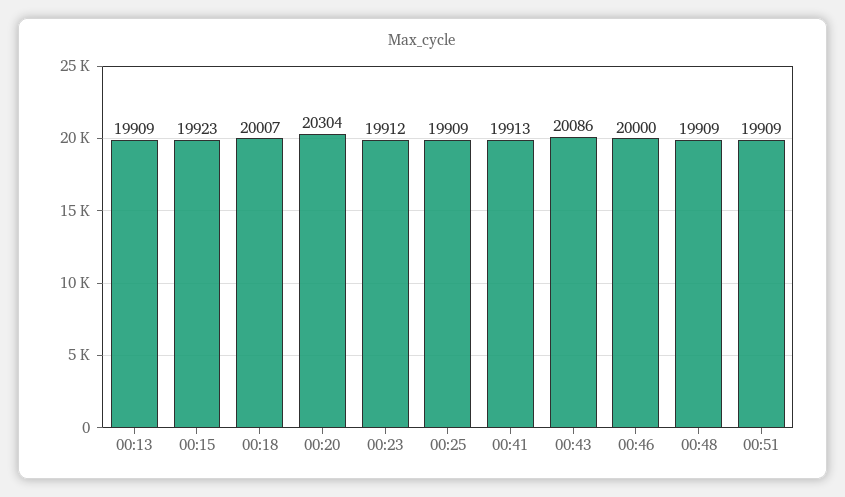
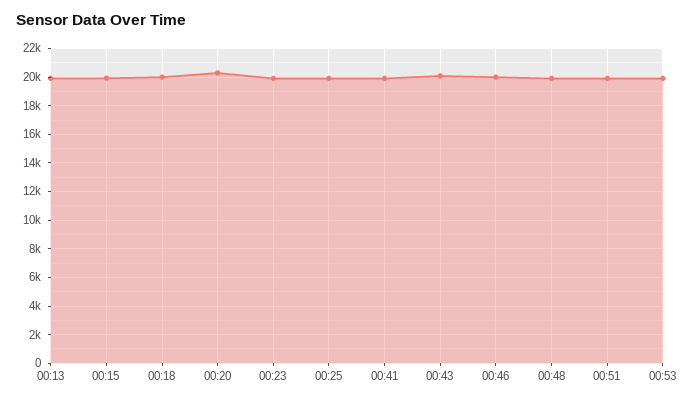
00:53: none -> 20000

